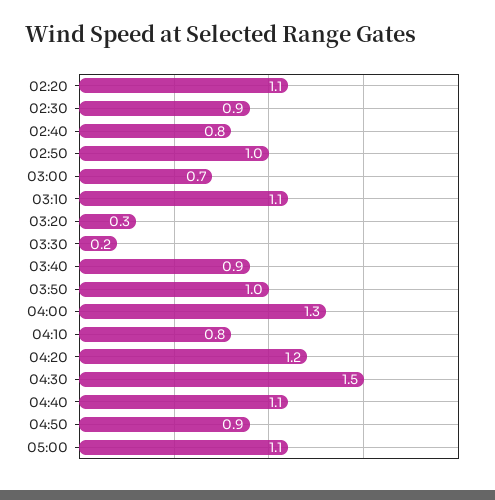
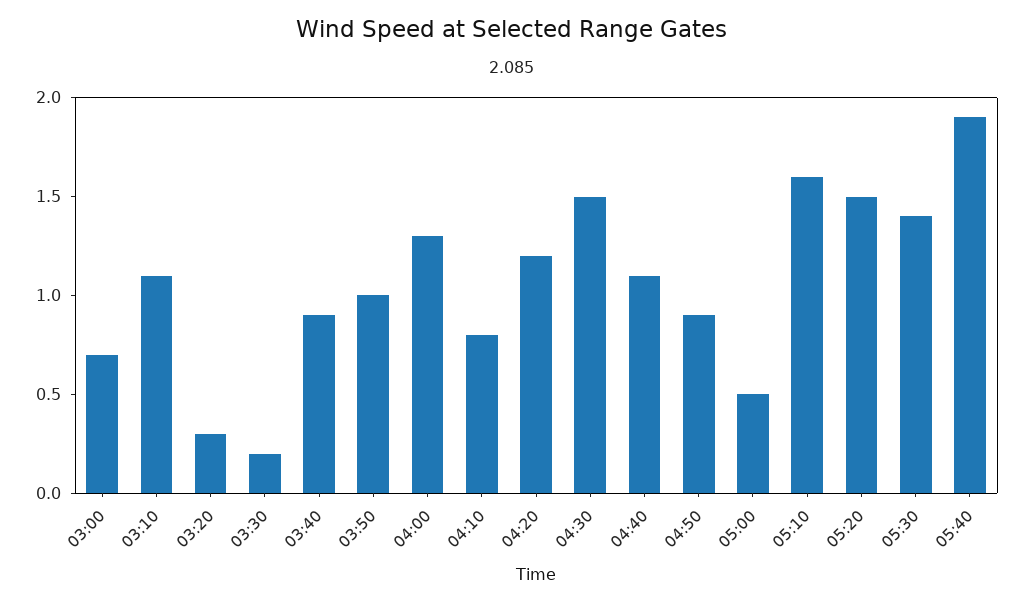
02:20: 1.1 -> none
02:30: 0.9 -> none
02:40: 0.8 -> none
02:50: 1 -> none
05:00: 1.1 -> 0.5
05:10: none -> 1.6
05:20: none -> 1.5
05:30: none -> 1.4
05:40: none -> 1.9

